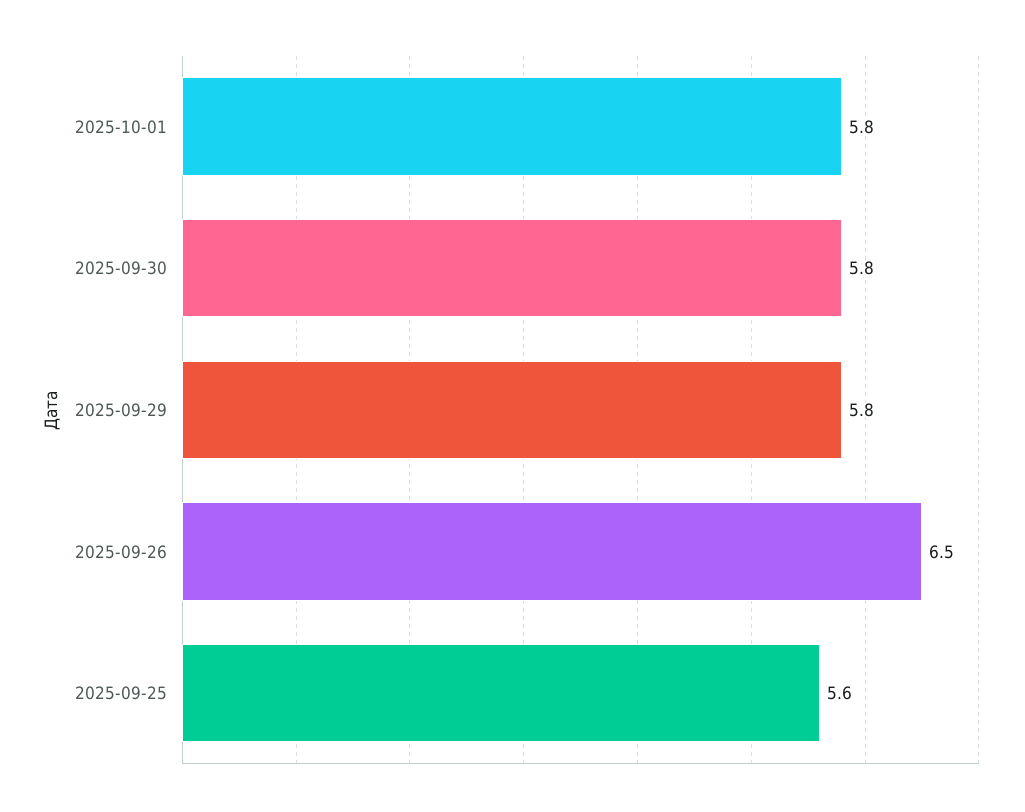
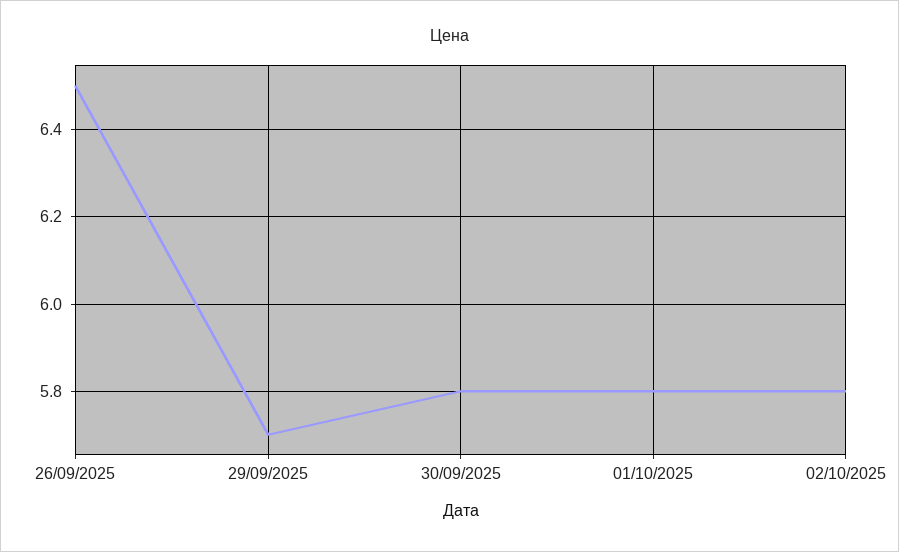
2025-09-29: 5.8 -> 5.7
2025-09-25: 5.6 -> none
02/10/2025: none -> 5.8

